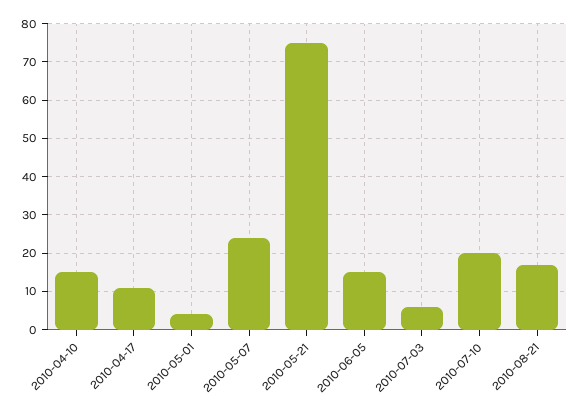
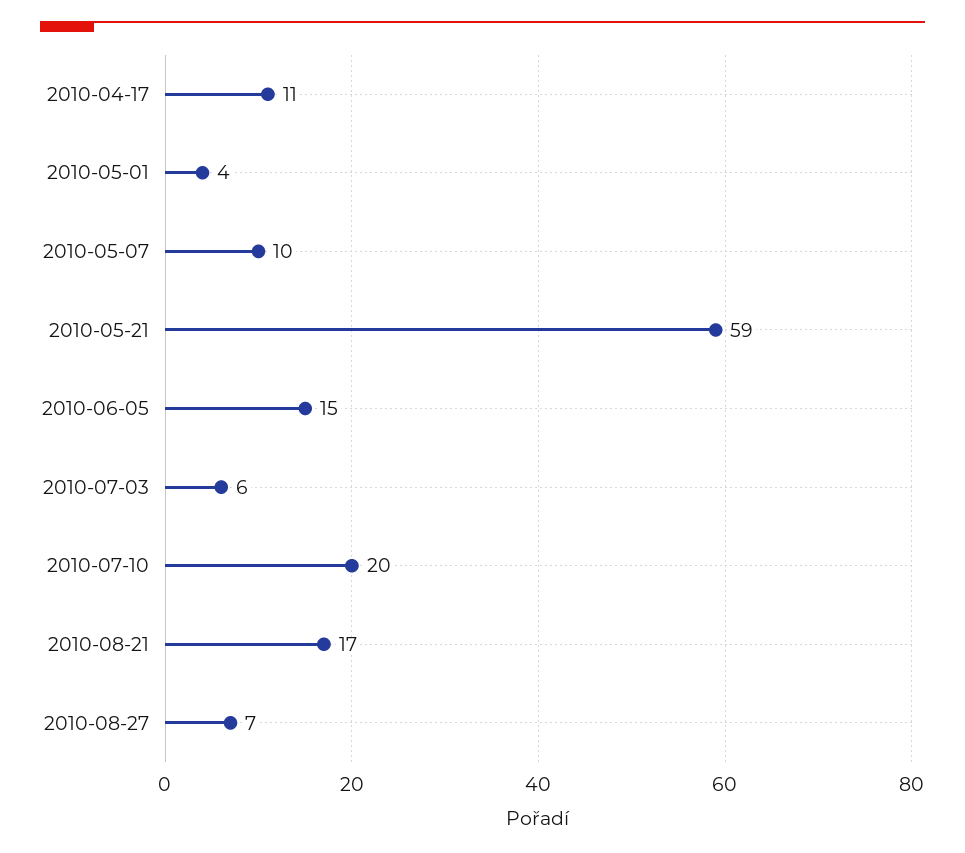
2010-04-10: 15 -> none
2010-05-07: 25 -> 10
2010-05-21: 75 -> 59
2010-08-27: none -> 7

